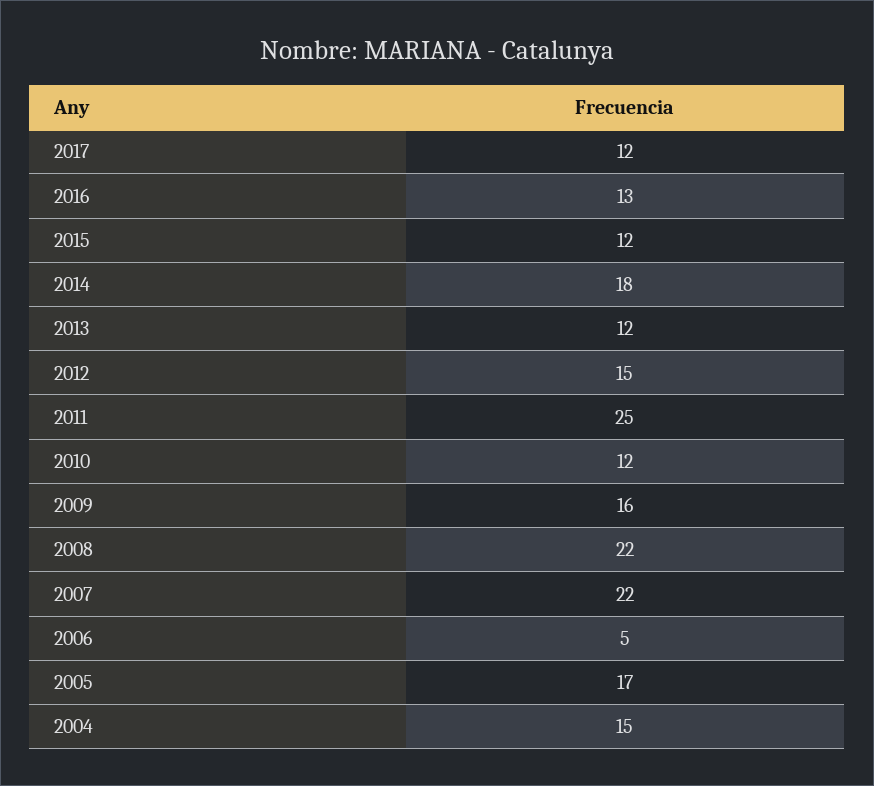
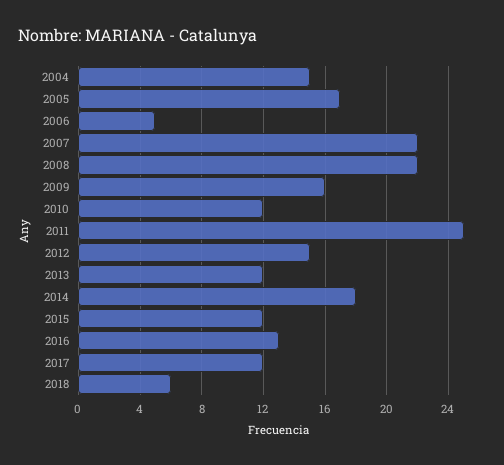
2018: none -> 6

